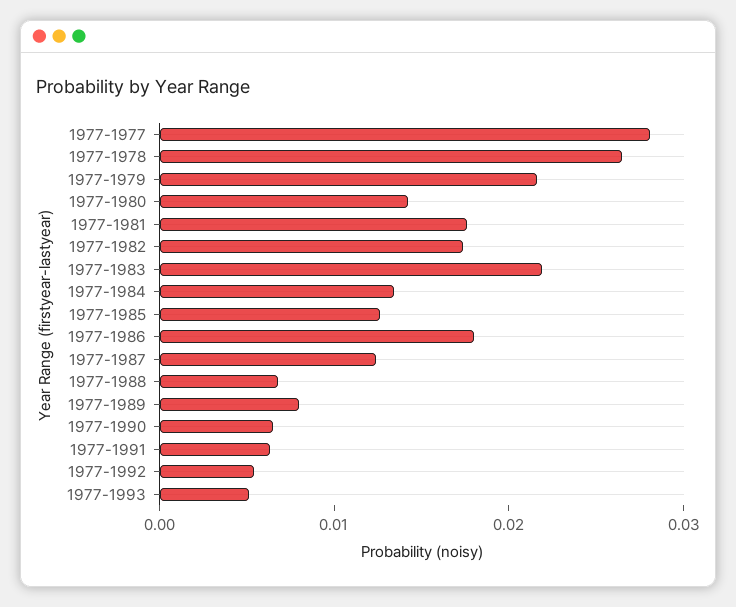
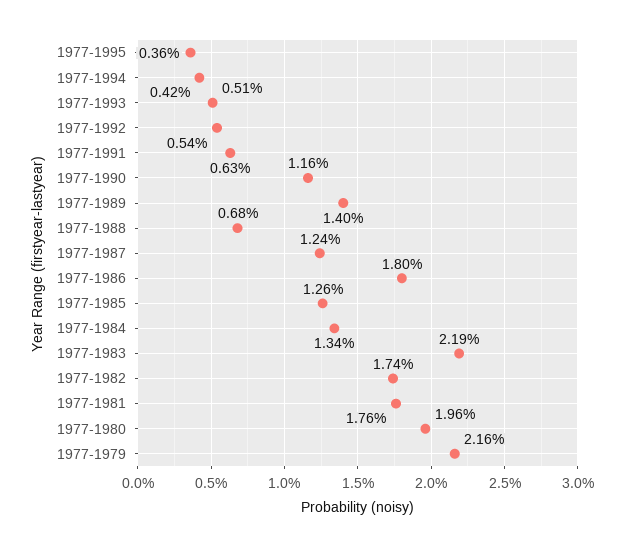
1977-1977: 0.028 -> none
1977-1978: 0.026 -> none
1977-1980: 0.014 -> 0.0196
1977-1989: 0.008 -> 0.014
1977-1990: 0.006 -> 0.0116
1977-1995: none -> 0.0036
1977-1994: none -> 0.0042

